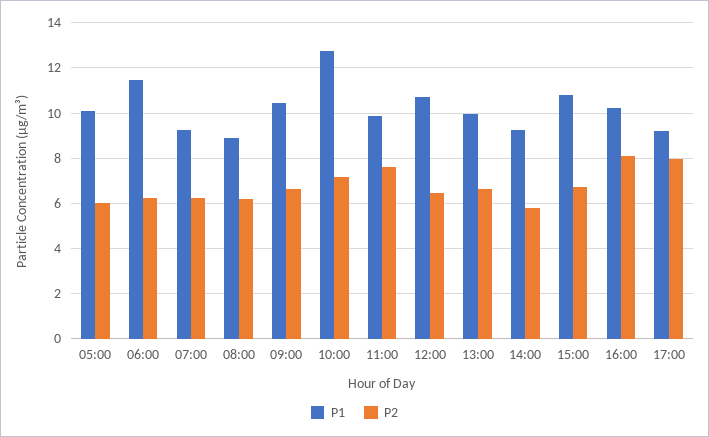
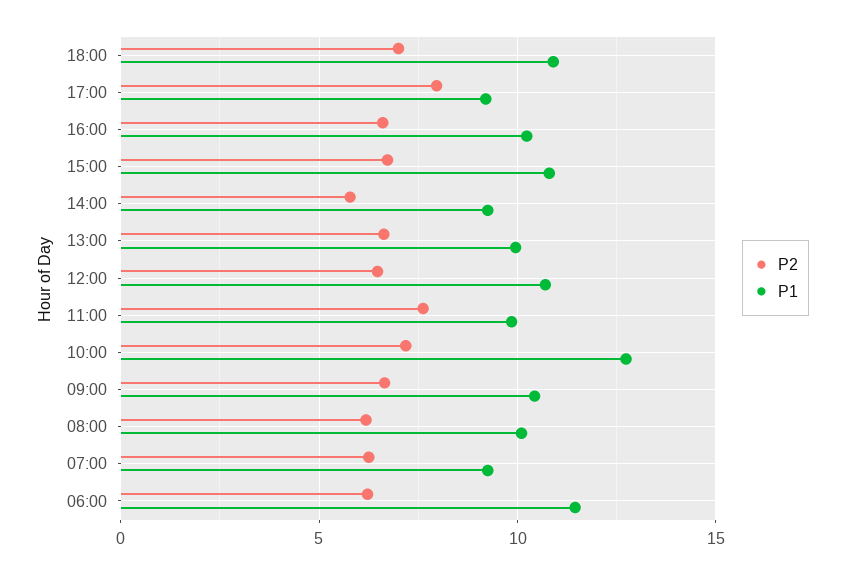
P1, 05:00: 10 -> none
P2, 05:00: 6 -> none
P1, 08:00: 9 -> 10
P2, 16:00: 8 -> 6.5
P2, 18:00: none -> 7
P1, 18:00: none -> 11

